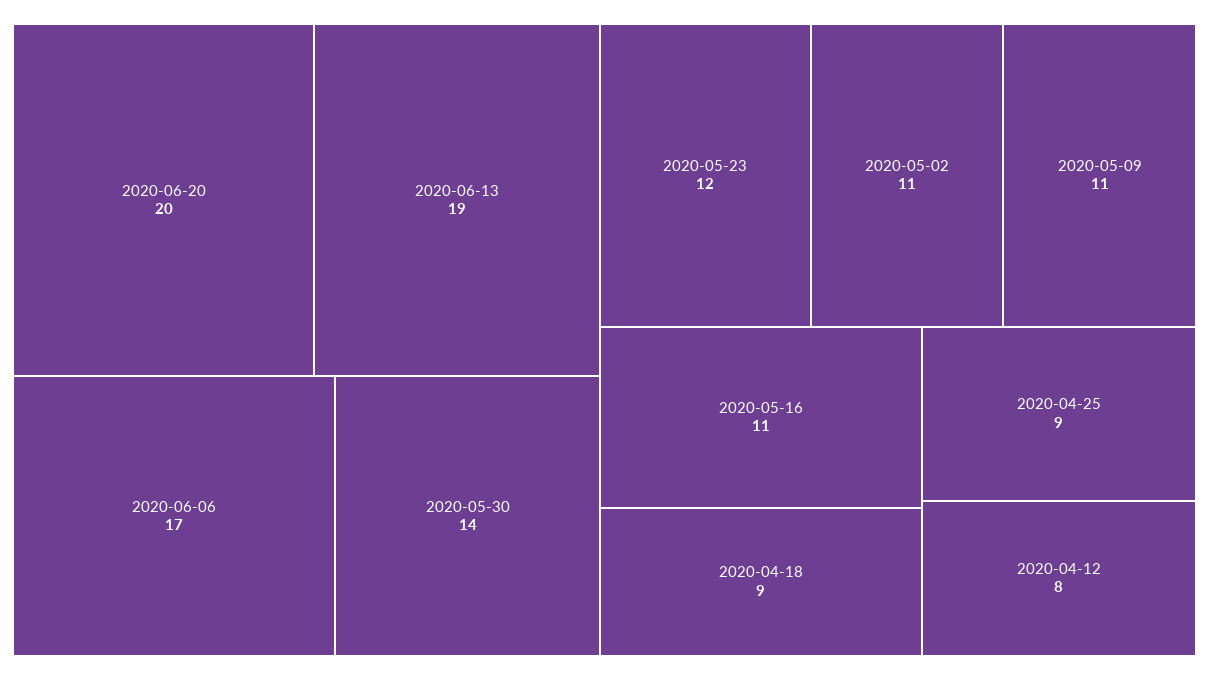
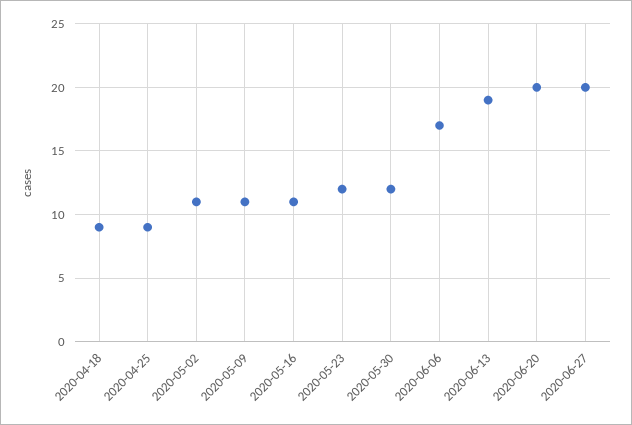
2020-05-30: 14 -> 12
2020-04-12: 8 -> none
2020-06-27: none -> 20

